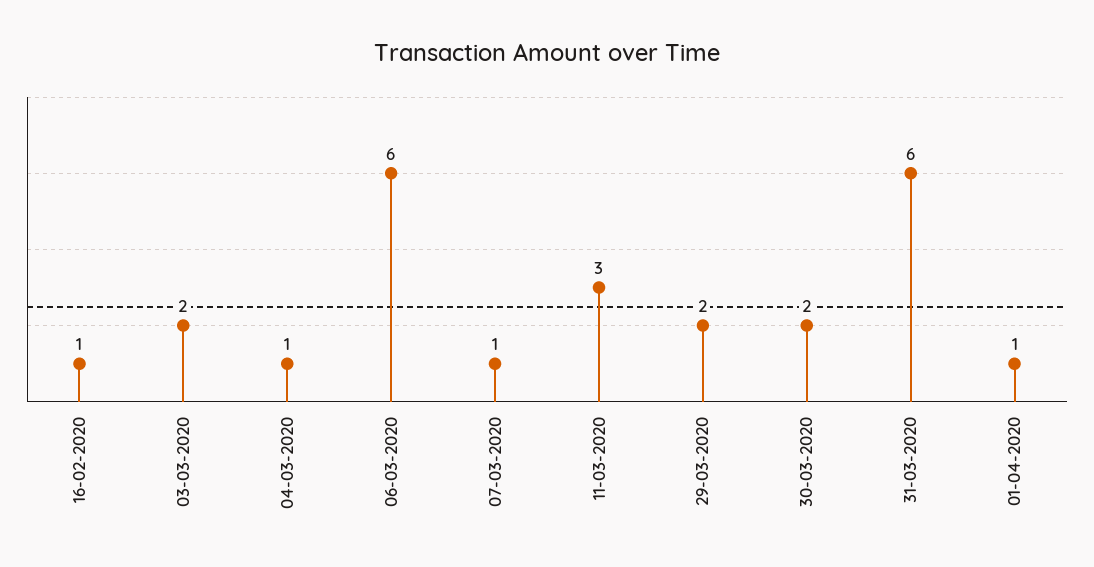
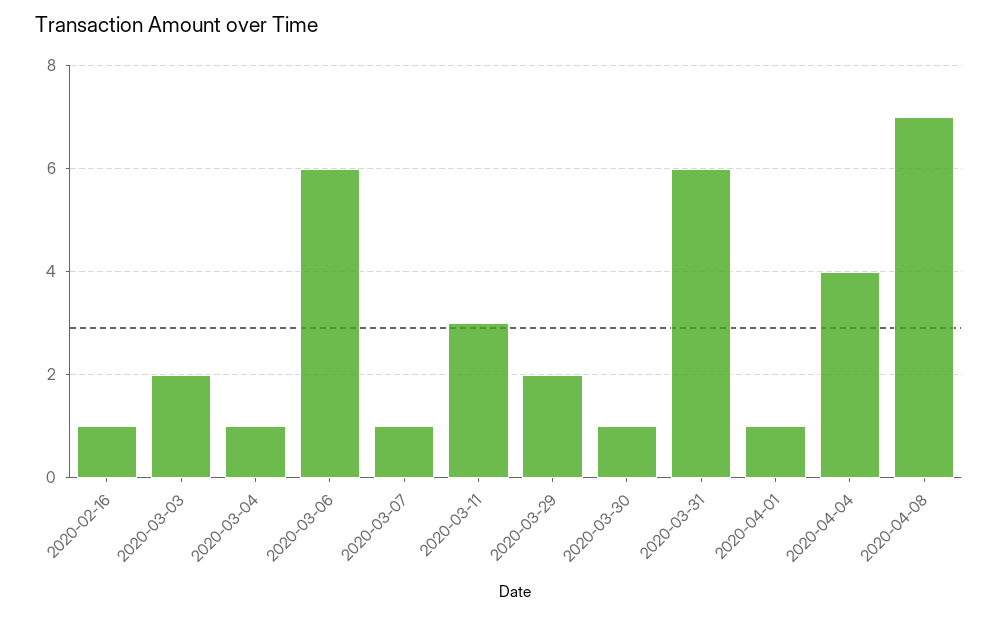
30-03-2020: 2 -> 1
2020-04-04: none -> 4
2020-04-08: none -> 7

